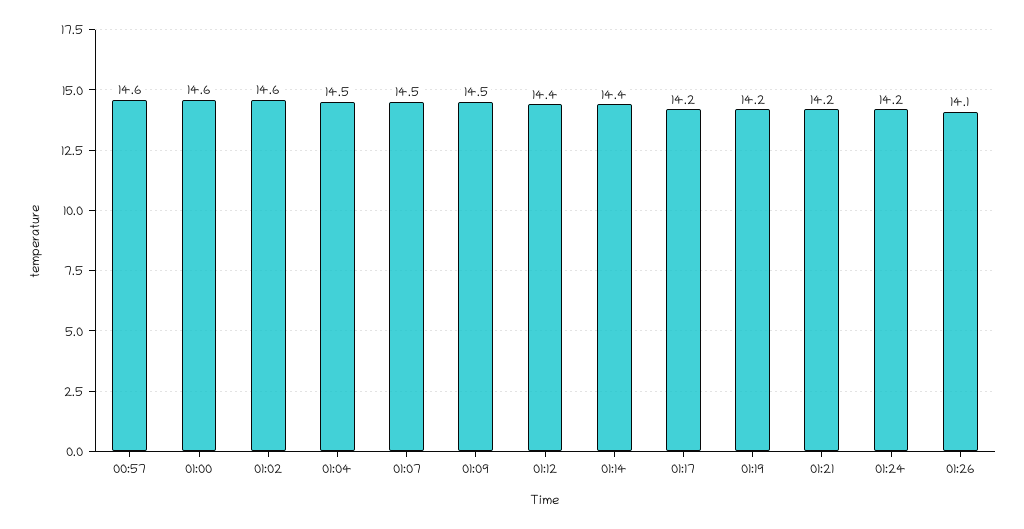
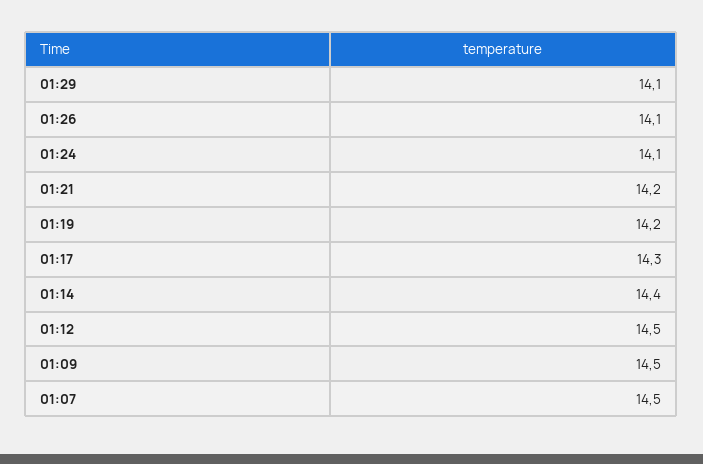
00:57: 14.6 -> none
01:00: 14.6 -> none
01:02: 14.6 -> none
01:04: 14.5 -> none
01:12: 14.4 -> 14.5
01:17: 14.2 -> 14.3
01:24: 14.2 -> 14.1
01:29: none -> 14.1

